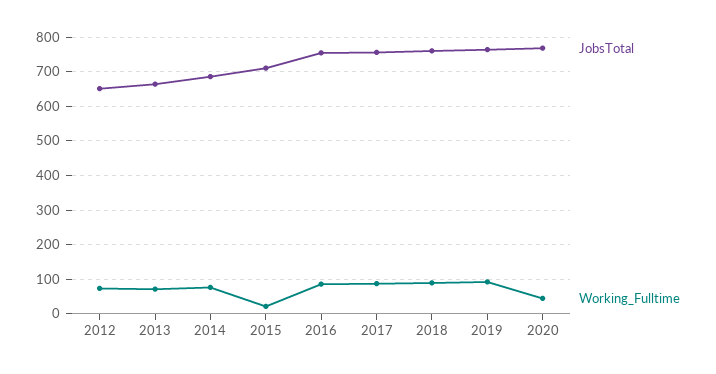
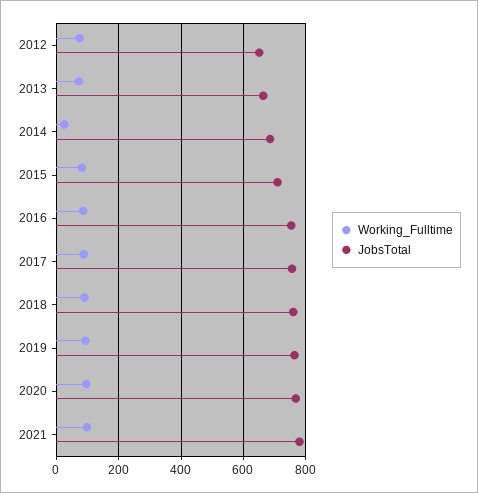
Working_Fulltime, 2014: 80 -> 20
Working_Fulltime, 2015: 20 -> 80
Working_Fulltime, 2020: 40 -> 100
Working_Fulltime, 2021: none -> 100
JobsTotal, 2021: none -> 780

